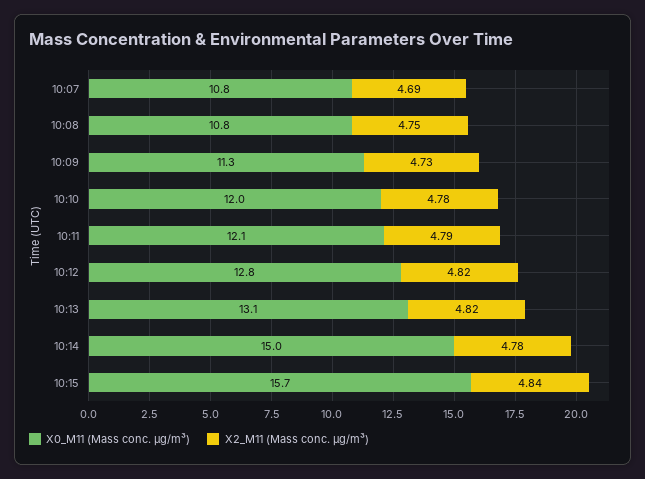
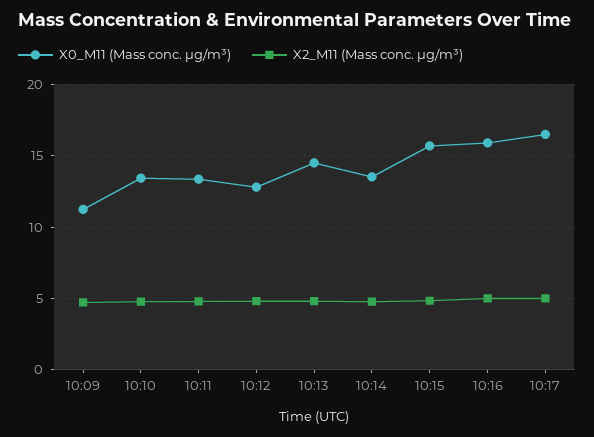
X0_M11 (Mass conc. μg/m³), 10:07: 10.8 -> none
X2_M11 (Mass conc. μg/m³), 10:07: 4.69 -> none
X0_M11 (Mass conc. μg/m³), 10:08: 10.8 -> none
X2_M11 (Mass conc. μg/m³), 10:08: 4.75 -> none
X0_M11 (Mass conc. μg/m³), 10:10: 12 -> 13.5
X0_M11 (Mass conc. μg/m³), 10:11: 12.1 -> 13.5
X0_M11 (Mass conc. μg/m³), 10:13: 13.1 -> 14.5
X0_M11 (Mass conc. μg/m³), 10:14: 15 -> 13.5
X0_M11 (Mass conc. μg/m³), 10:16: none -> 16
X2_M11 (Mass conc. μg/m³), 10:16: none -> 5
X0_M11 (Mass conc. μg/m³), 10:17: none -> 16.5
X2_M11 (Mass conc. μg/m³), 10:17: none -> 5

